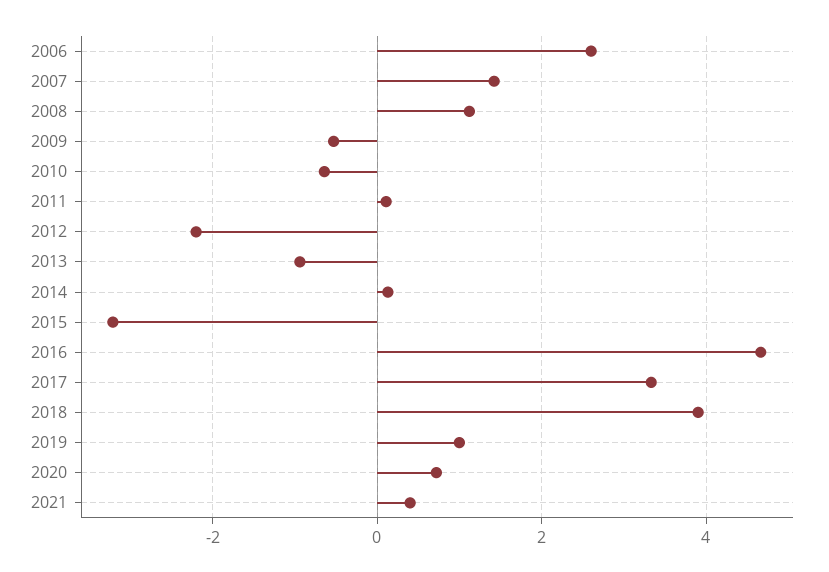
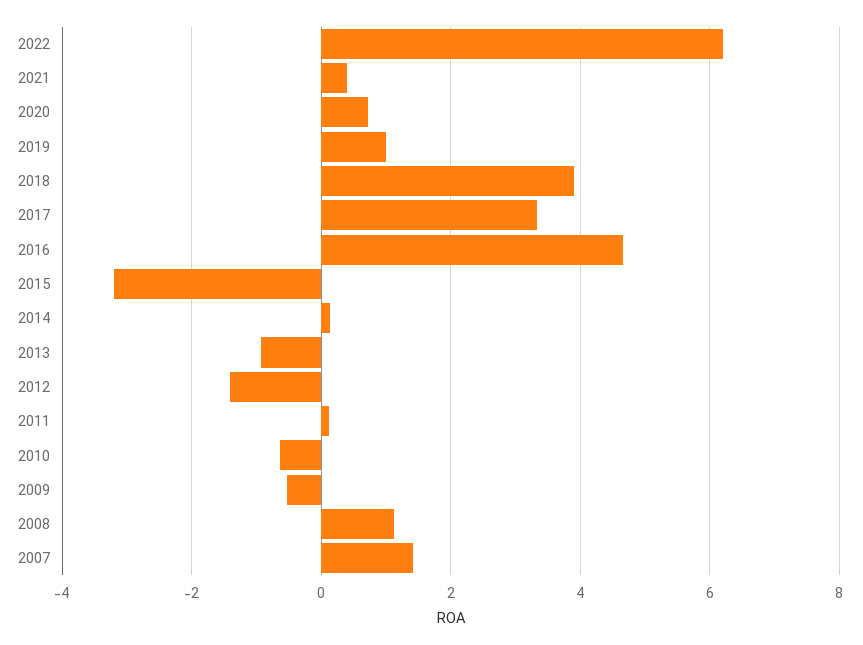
2006: 2.6 -> none
2012: -2.2 -> -1.4
2022: none -> 6.2

